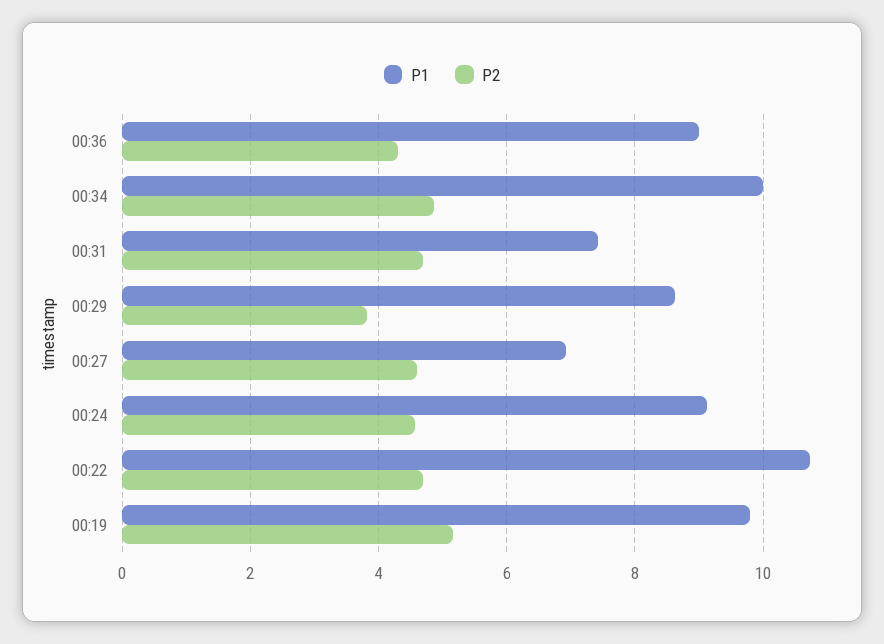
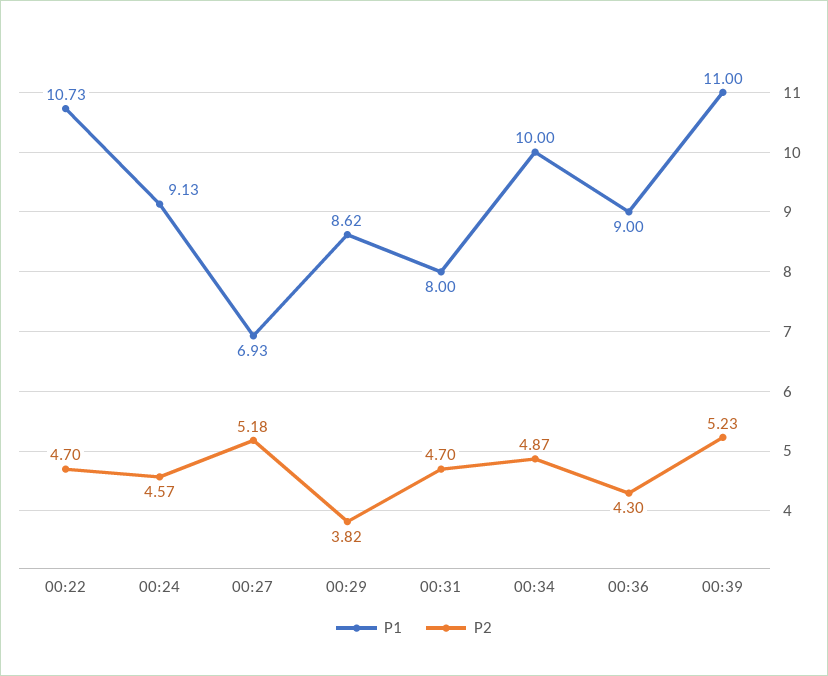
P1, 00:31: 7.4 -> 8
P2, 00:27: 4.6 -> 5.18
P1, 00:19: 9.8 -> none
P2, 00:19: 5.2 -> none
P1, 00:39: none -> 11
P2, 00:39: none -> 5.23

